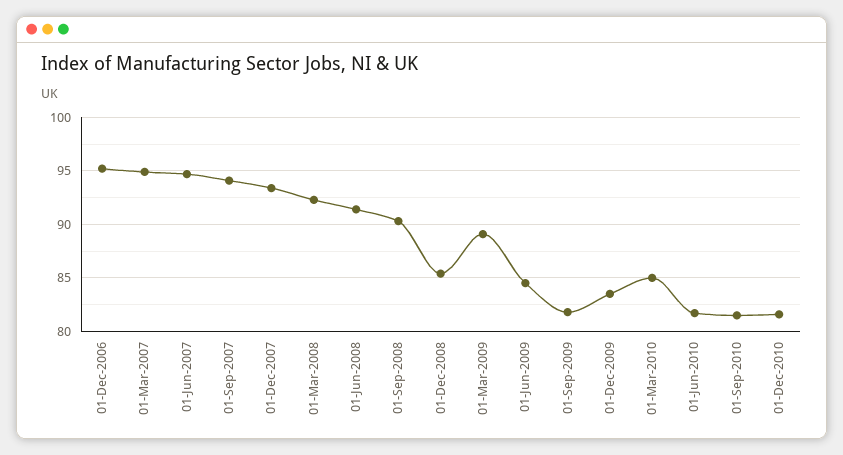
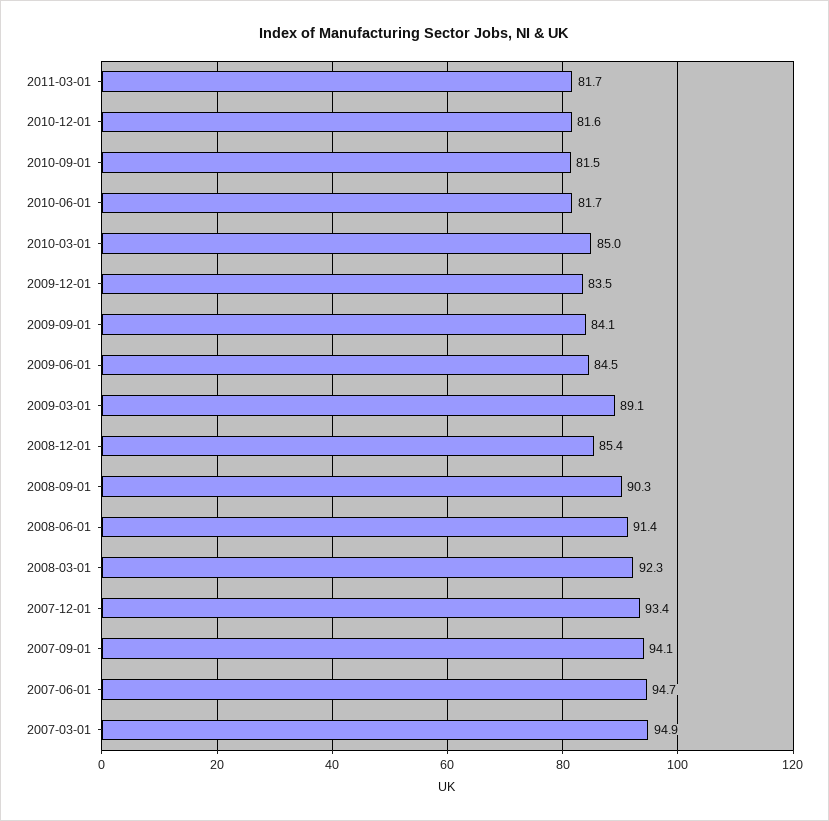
01-Dec-2006: 95 -> none
01-Sep-2009: 82 -> 84.1
2011-03-01: none -> 81.7

